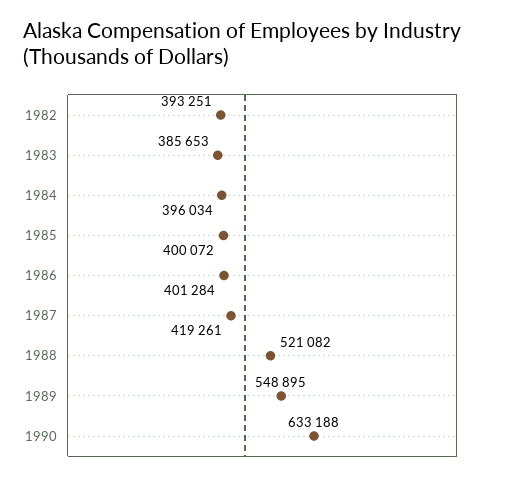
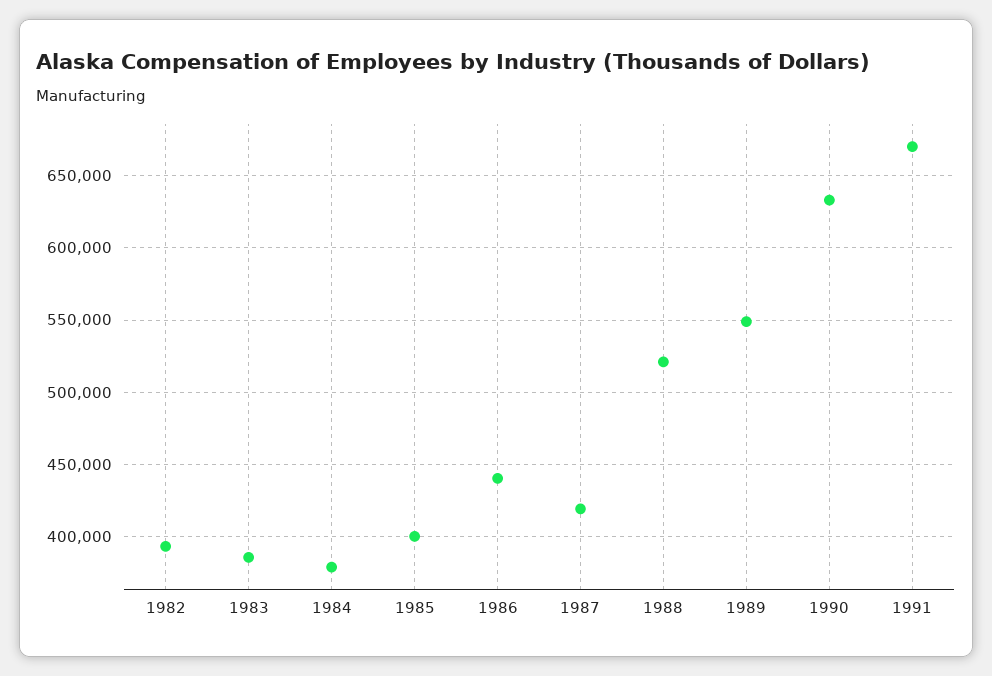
1984: 396034 -> 380000
1986: 401284 -> 440000
1991: none -> 670000

